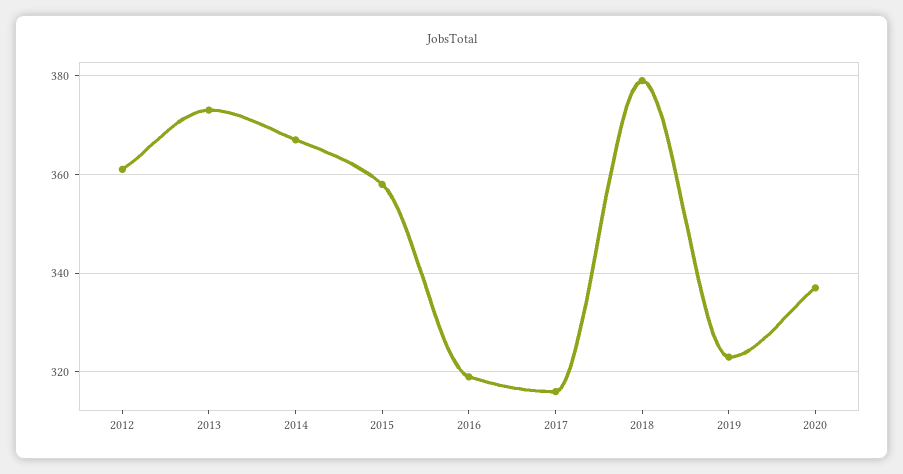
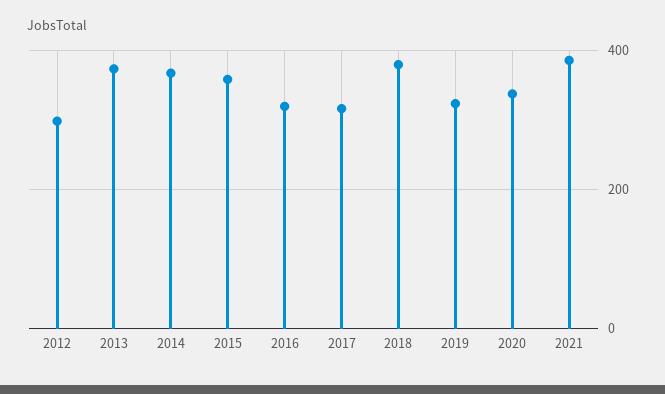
2012: 360 -> 300
2021: none -> 380

